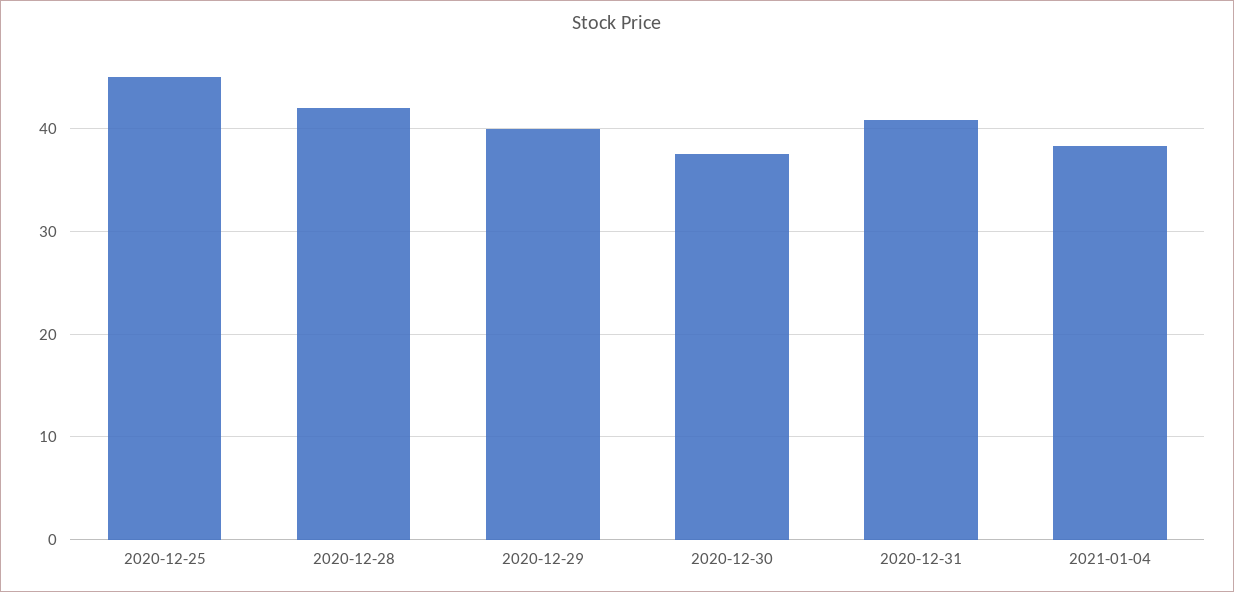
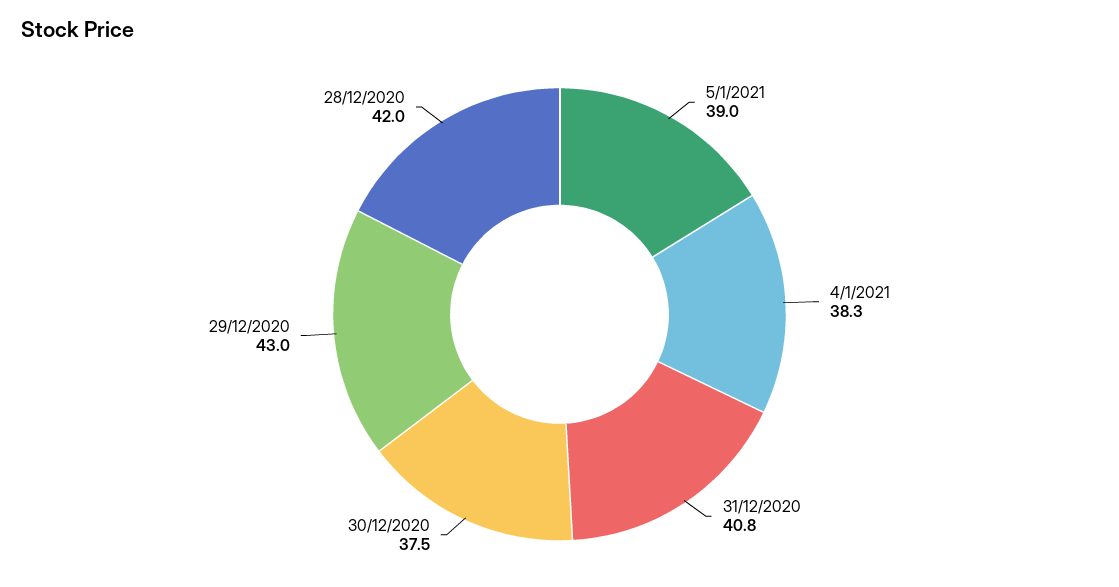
2020-12-25: 45 -> none
2020-12-29: 40 -> 43
5/1/2021: none -> 39

